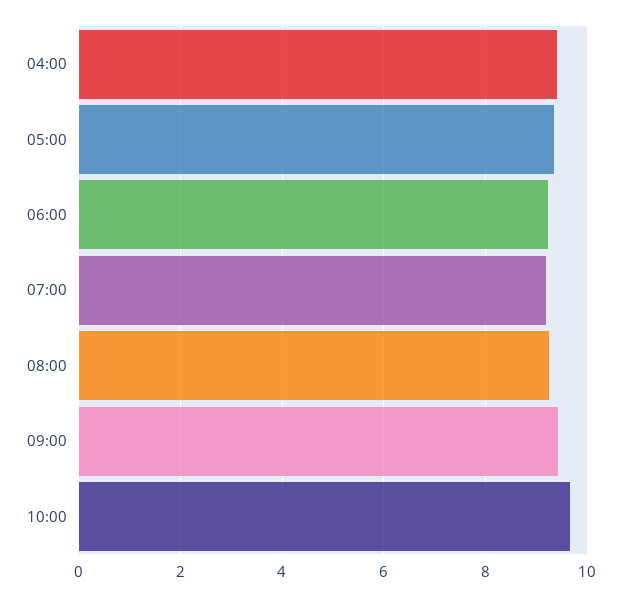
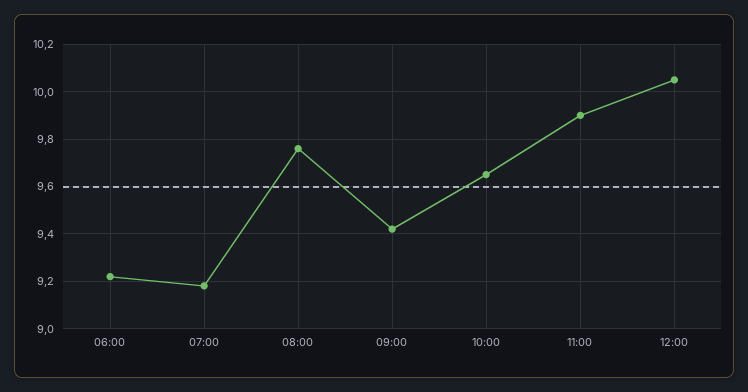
04:00: 9.4 -> none
05:00: 9.4 -> none
08:00: 9.2 -> 9.75
11:00: none -> 9.9
12:00: none -> 10.05

